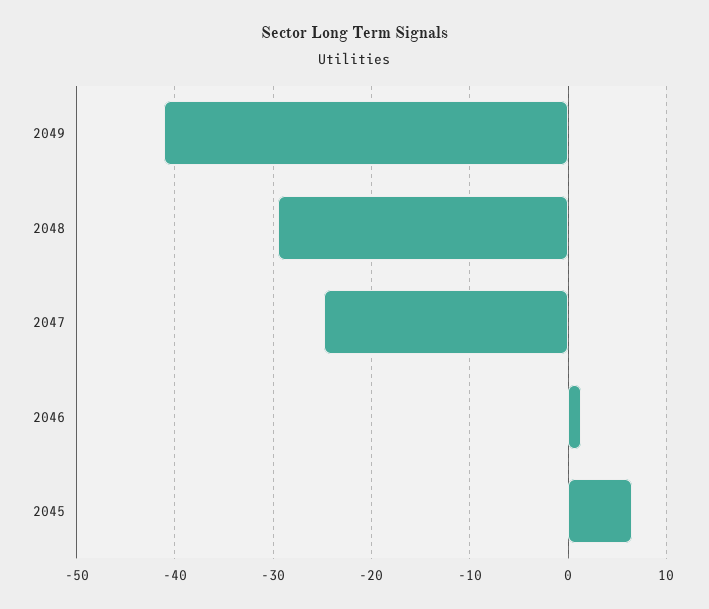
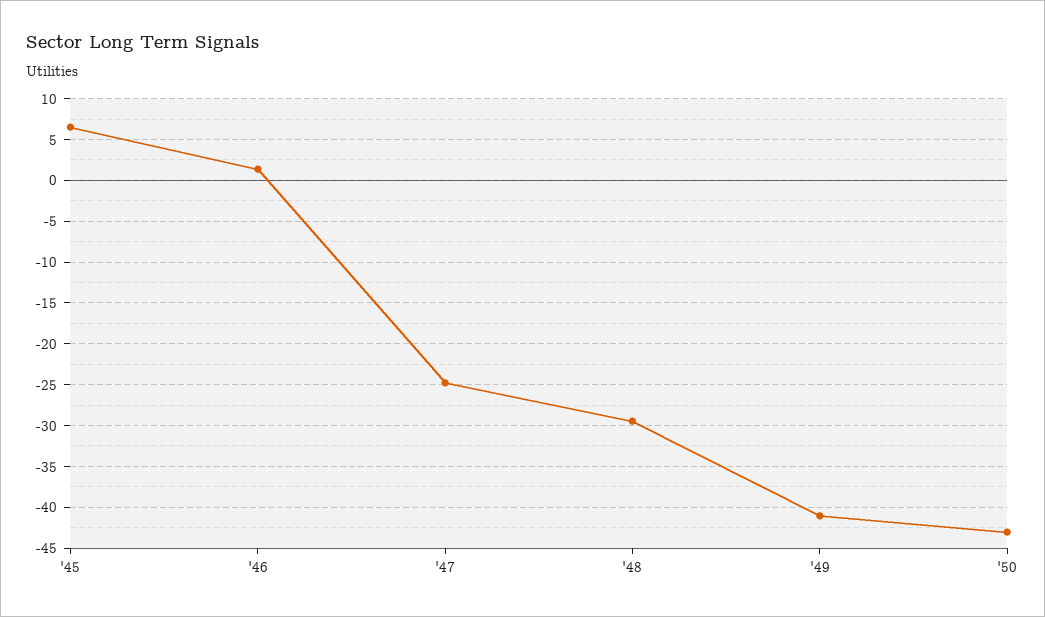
'50: none -> -43

